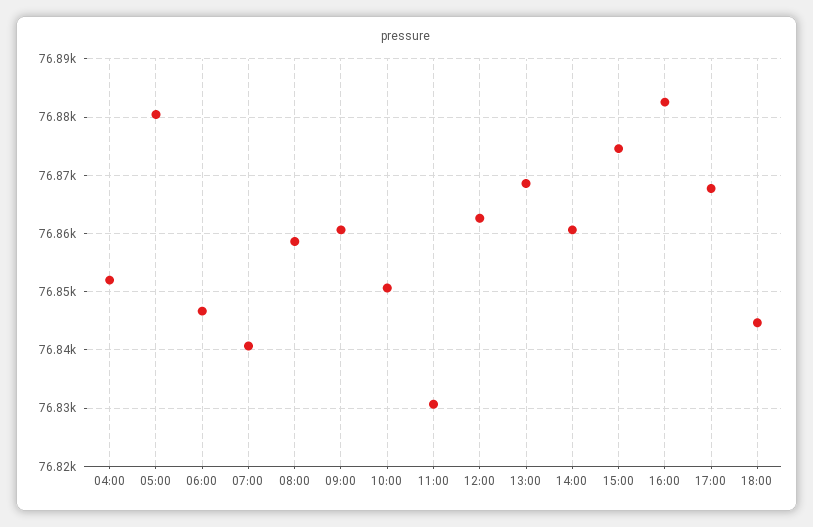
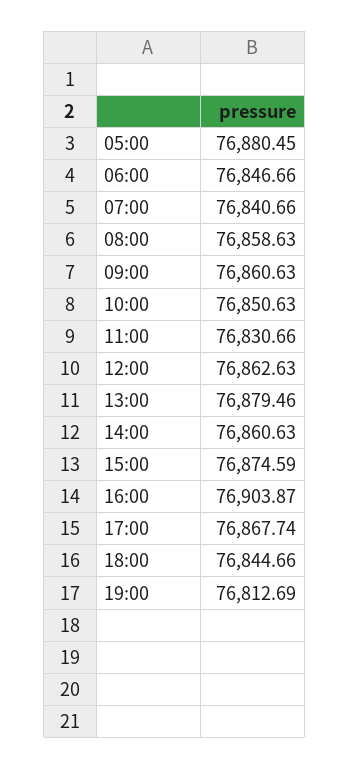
04:00: 76852 -> none
13:00: 76868 -> 76879.46
16:00: 76882 -> 76903.87
19:00: none -> 76812.69

